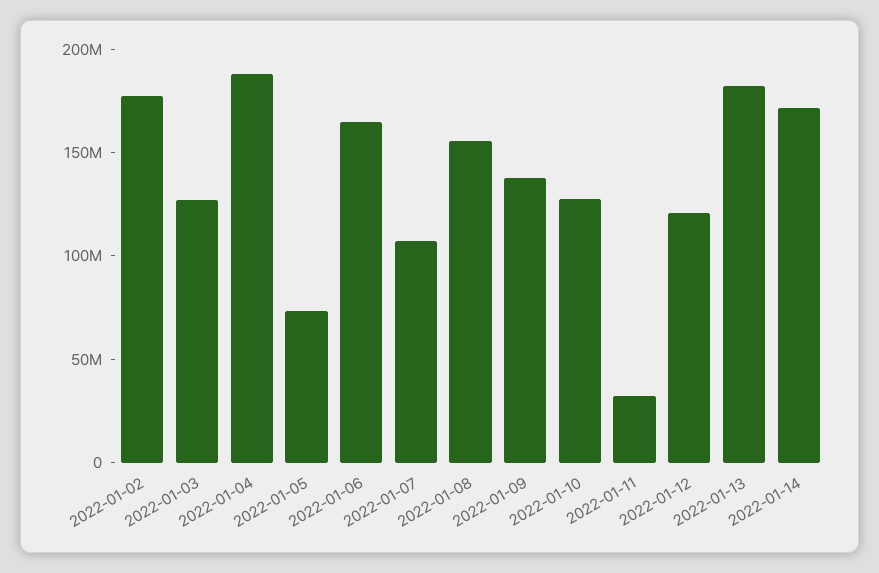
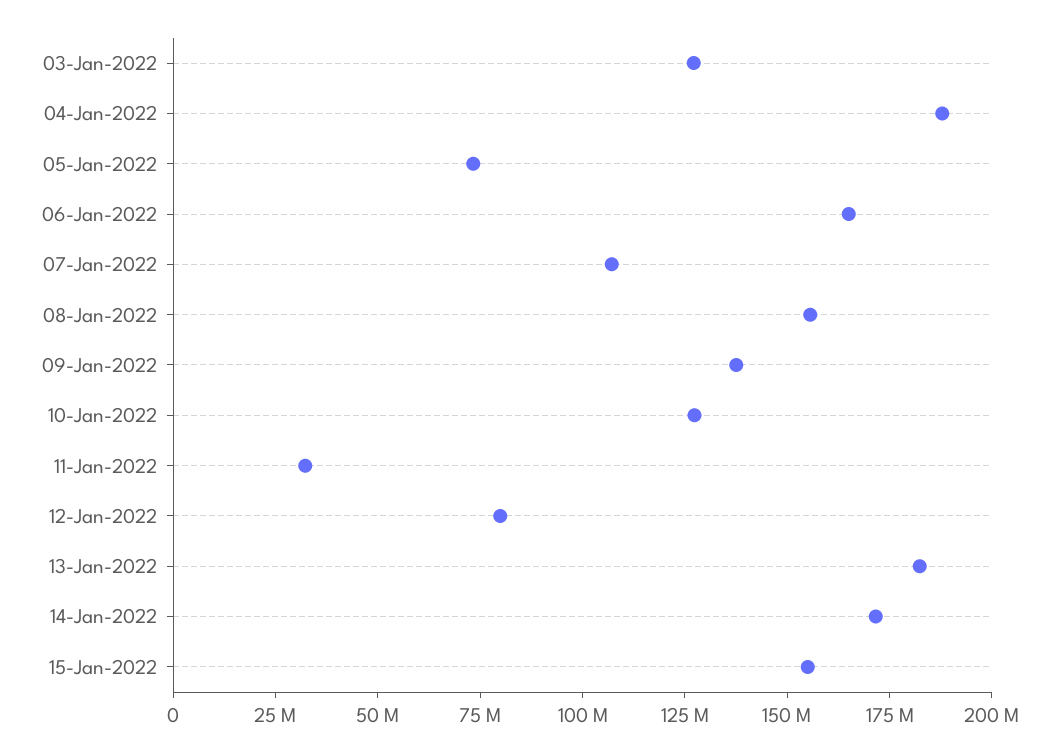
2022-01-02: 180000000 -> none
2022-01-12: 120000000 -> 80000000
15-Jan-2022: none -> 155000000

